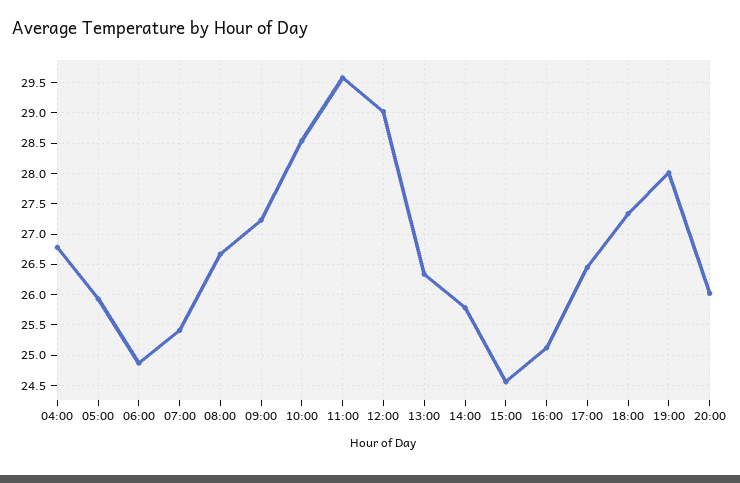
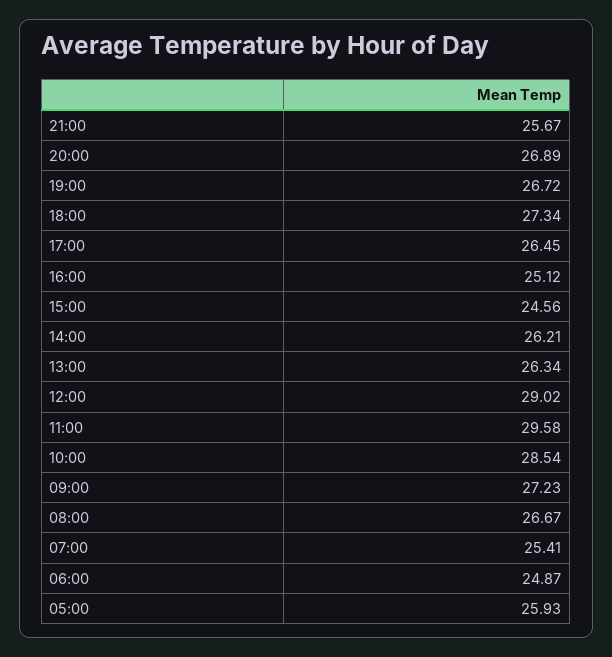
04:00: 26.8 -> none
14:00: 25.8 -> 26.21
19:00: 28 -> 26.72
20:00: 26 -> 26.89
21:00: none -> 25.67

